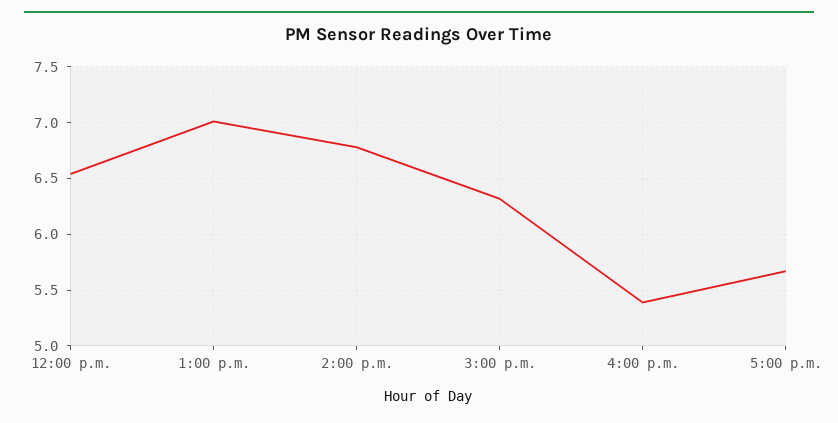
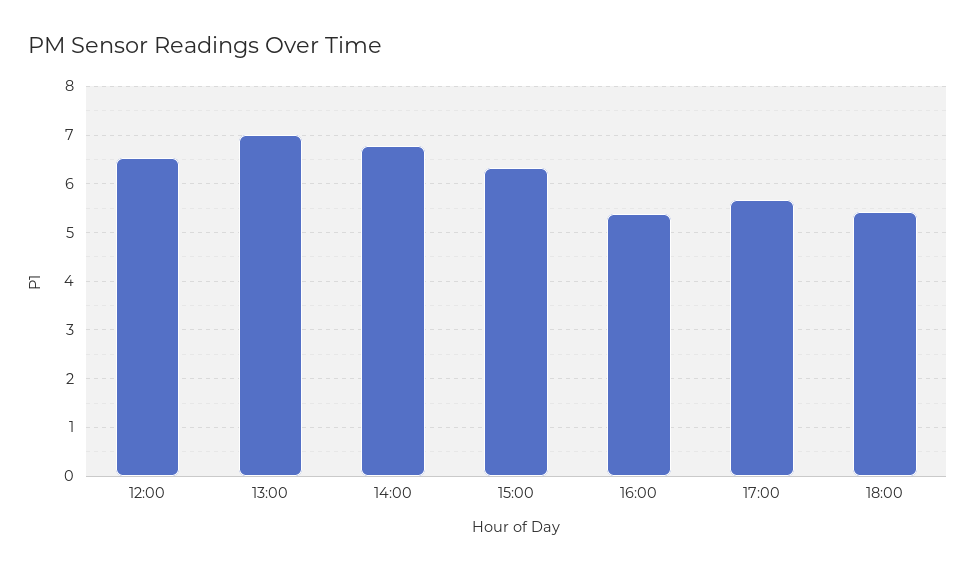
18:00: none -> 5.4

